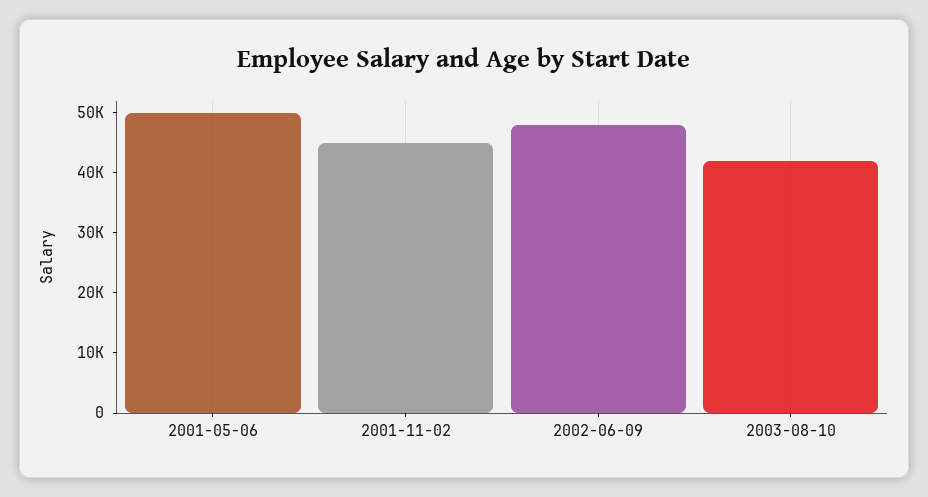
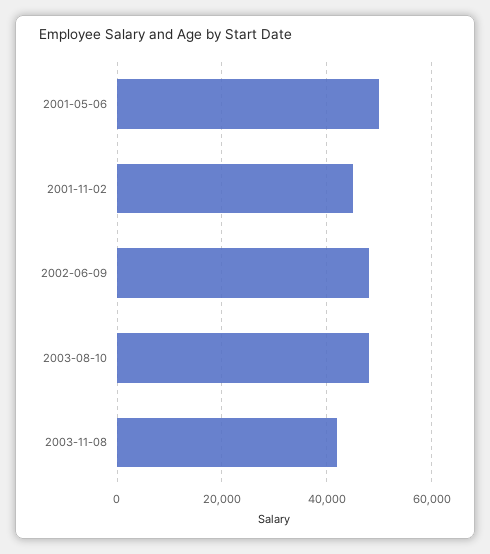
2003-08-10: 42000 -> 48000
2003-11-08: none -> 42000

